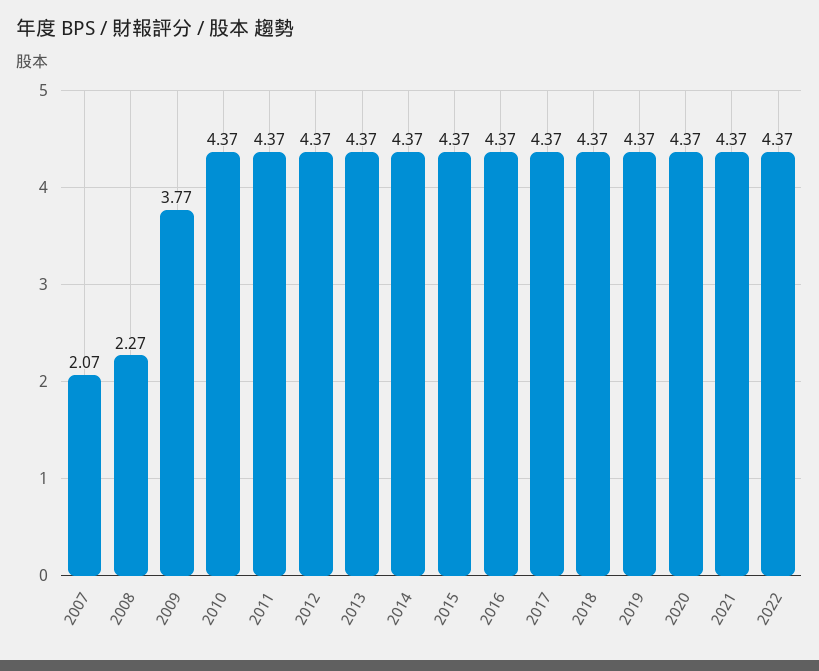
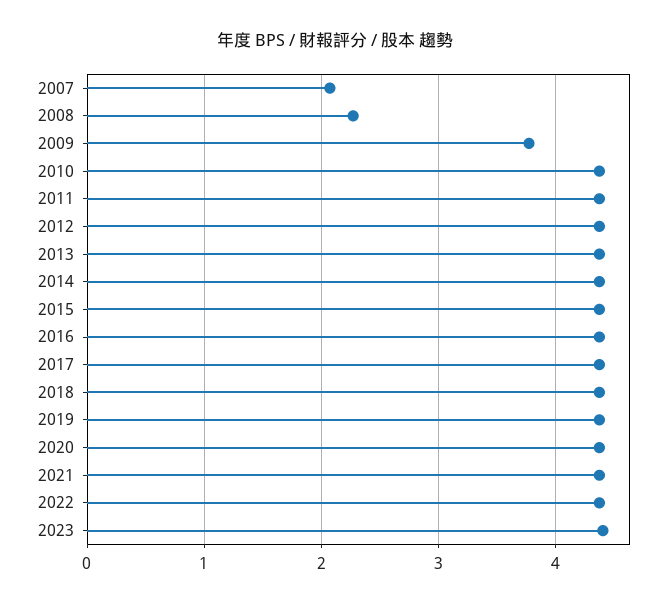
2023: none -> 4.4

